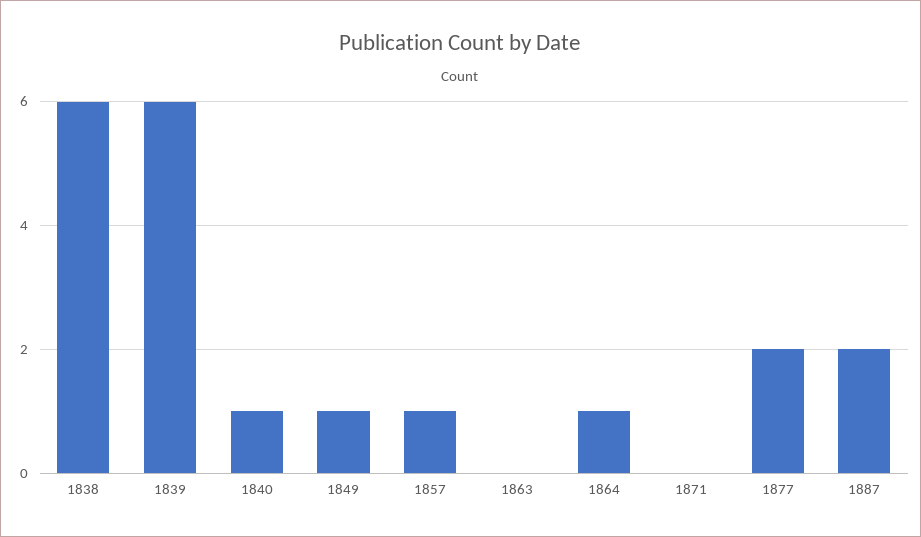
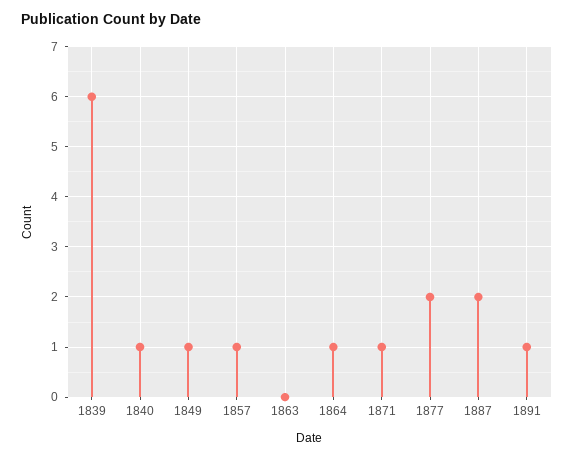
1838: 6 -> none
1871: 0 -> 1
1891: none -> 1

